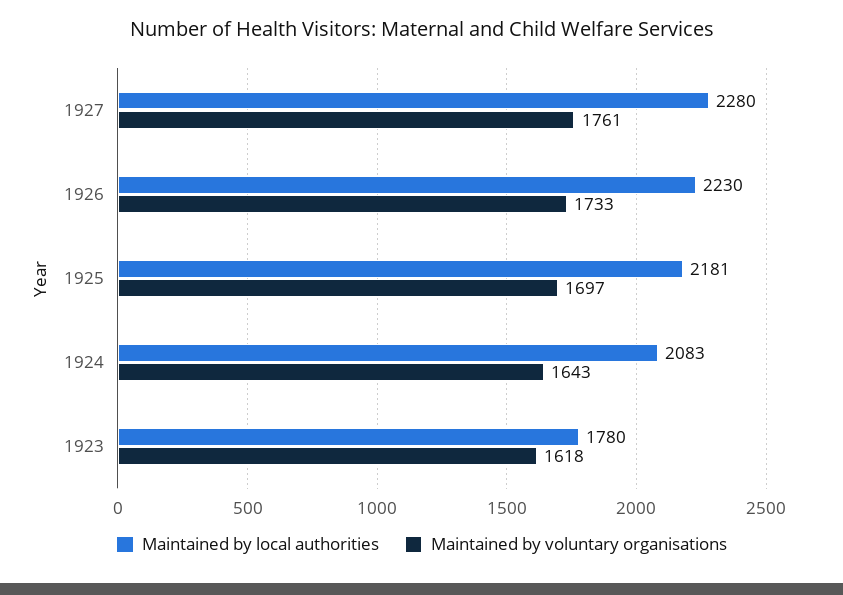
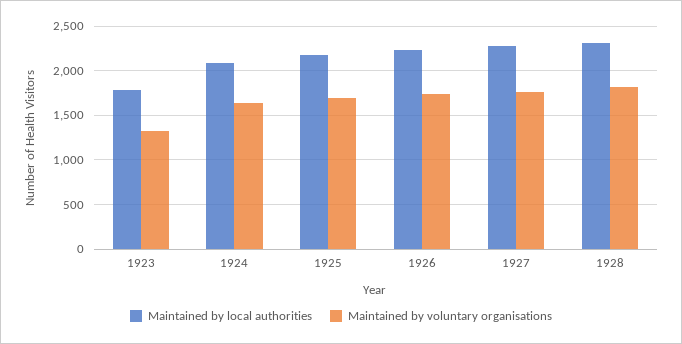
Maintained by voluntary organisations, 1923: 1618 -> 1300
Maintained by local authorities, 1928: none -> 2300
Maintained by voluntary organisations, 1928: none -> 1800

